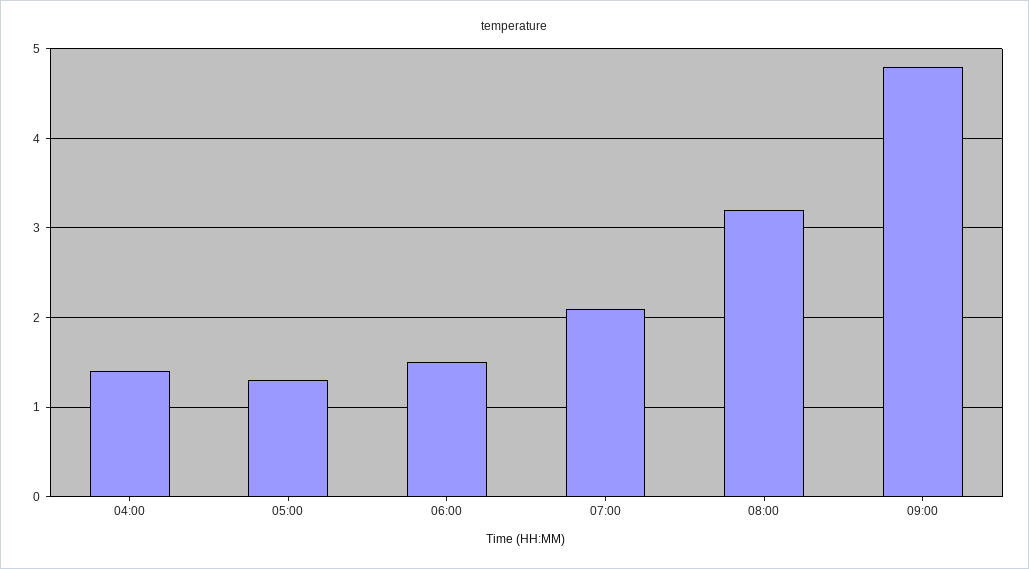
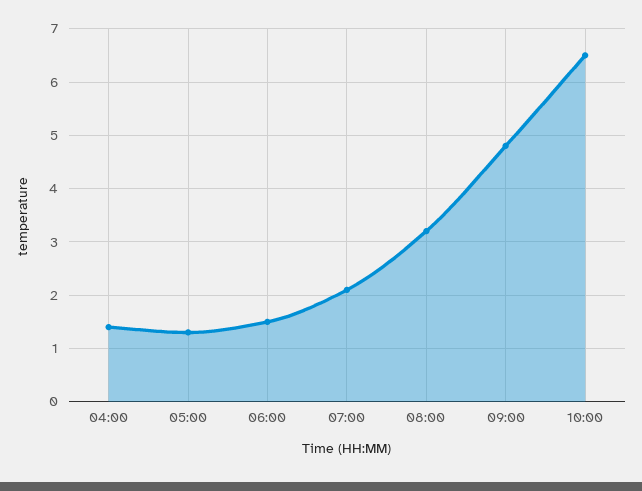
10:00: none -> 6.5

